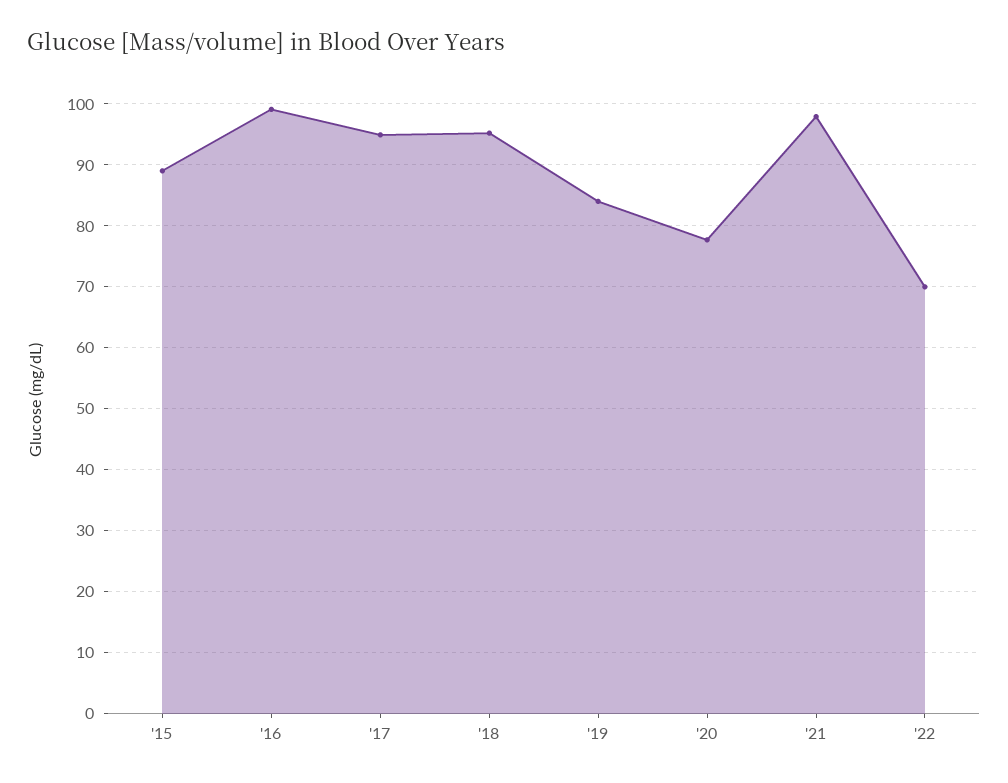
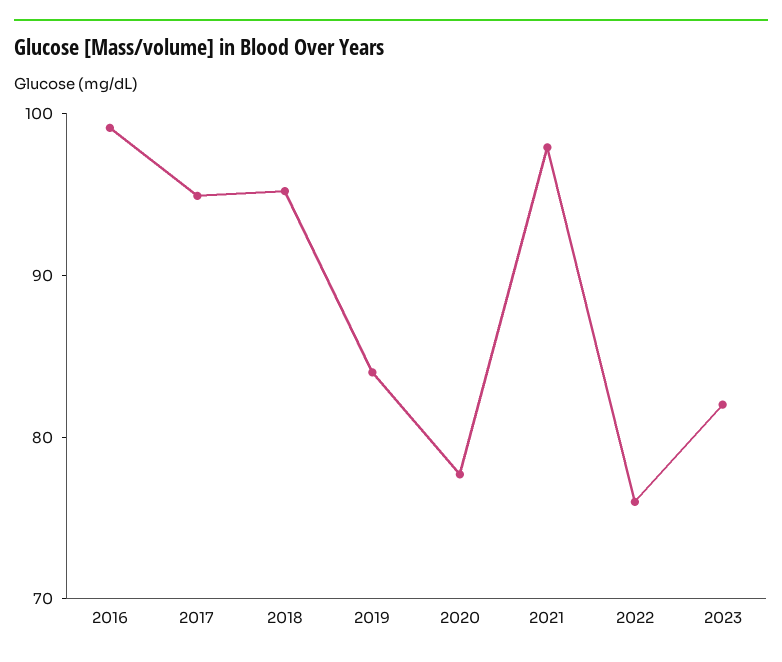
'15: 89 -> none
'22: 70 -> 76
2023: none -> 82

